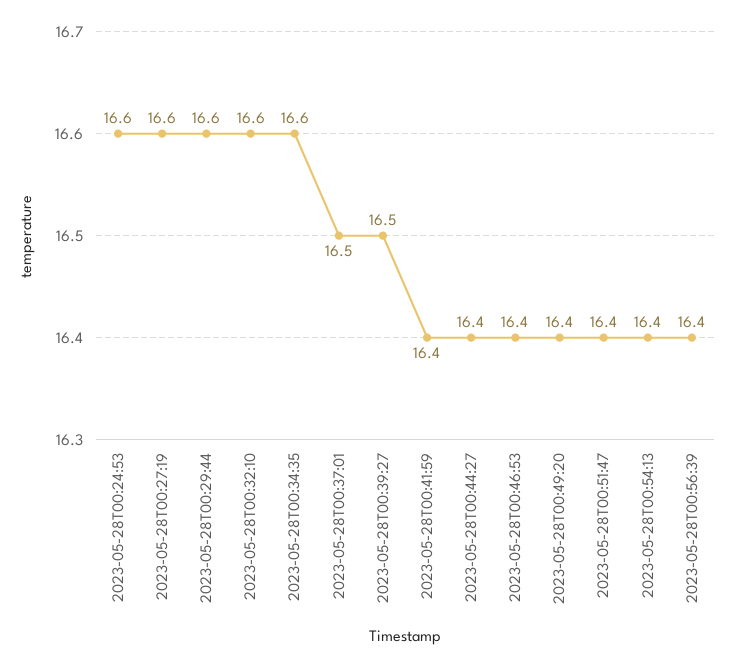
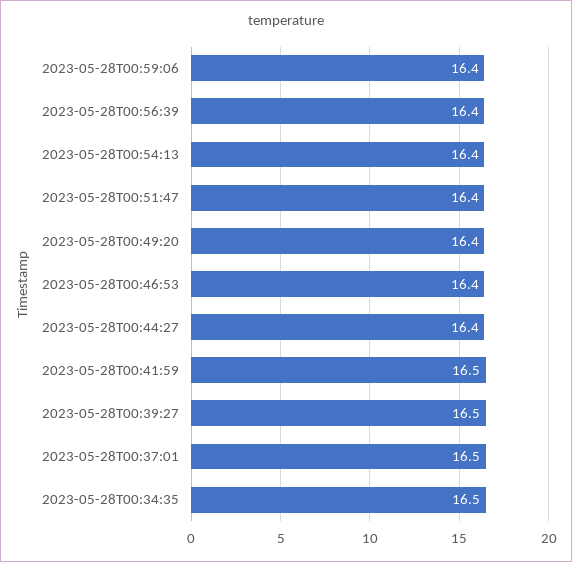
2023-05-28T00:24:53: 16.6 -> none
2023-05-28T00:27:19: 16.6 -> none
2023-05-28T00:29:44: 16.6 -> none
2023-05-28T00:32:10: 16.6 -> none
2023-05-28T00:34:35: 16.6 -> 16.5
2023-05-28T00:41:59: 16.4 -> 16.5
2023-05-28T00:59:06: none -> 16.4

